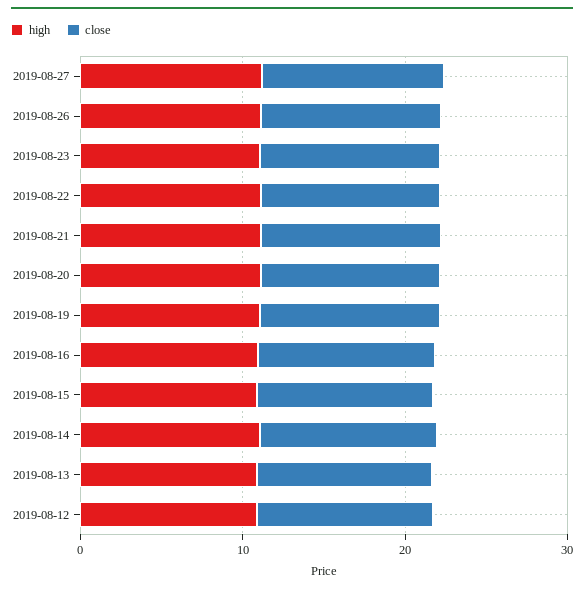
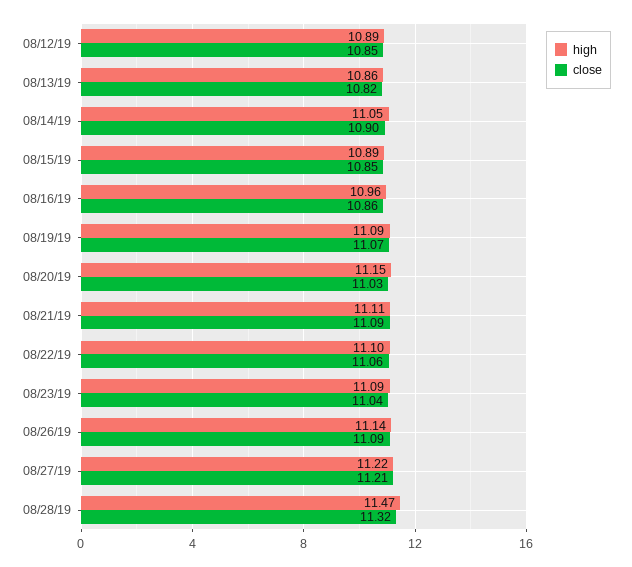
high, 08/28/19: none -> 11.47
close, 08/28/19: none -> 11.32

